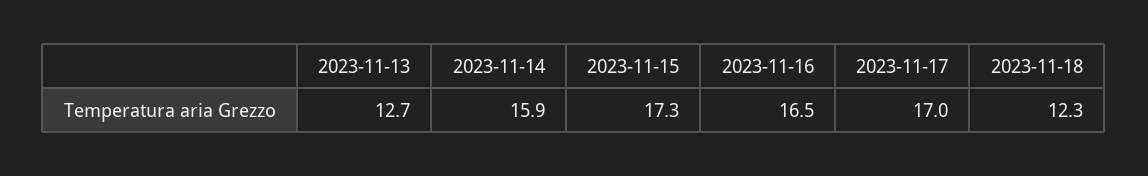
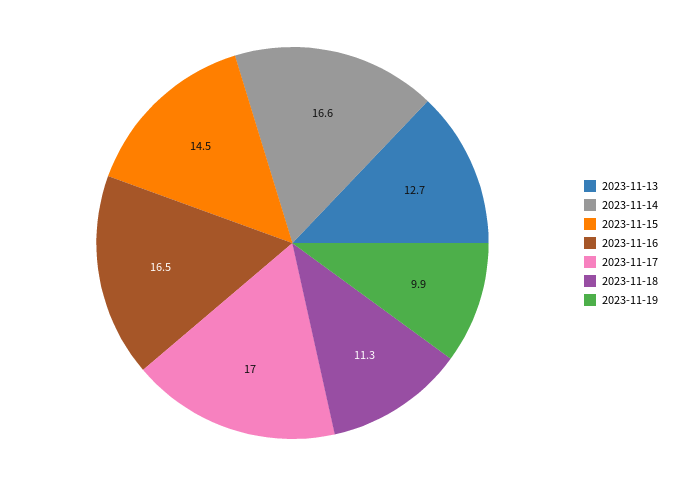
2023-11-14: 15.9 -> 16.6
2023-11-15: 17.3 -> 14.5
2023-11-18: 12.3 -> 11.3
2023-11-19: none -> 9.9

